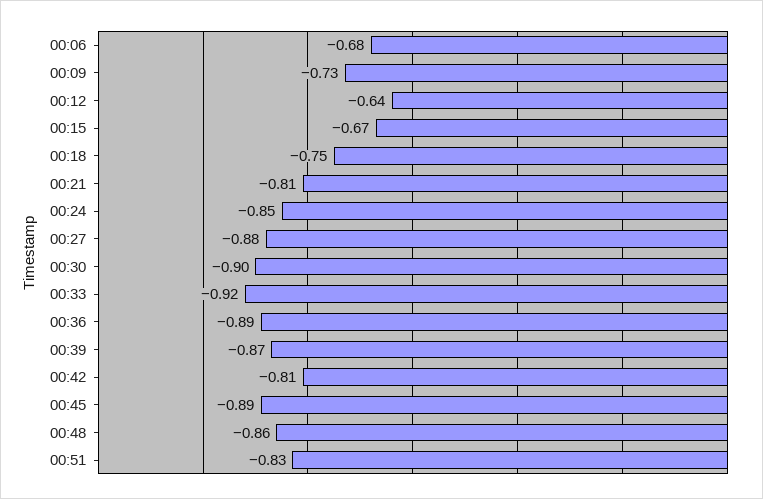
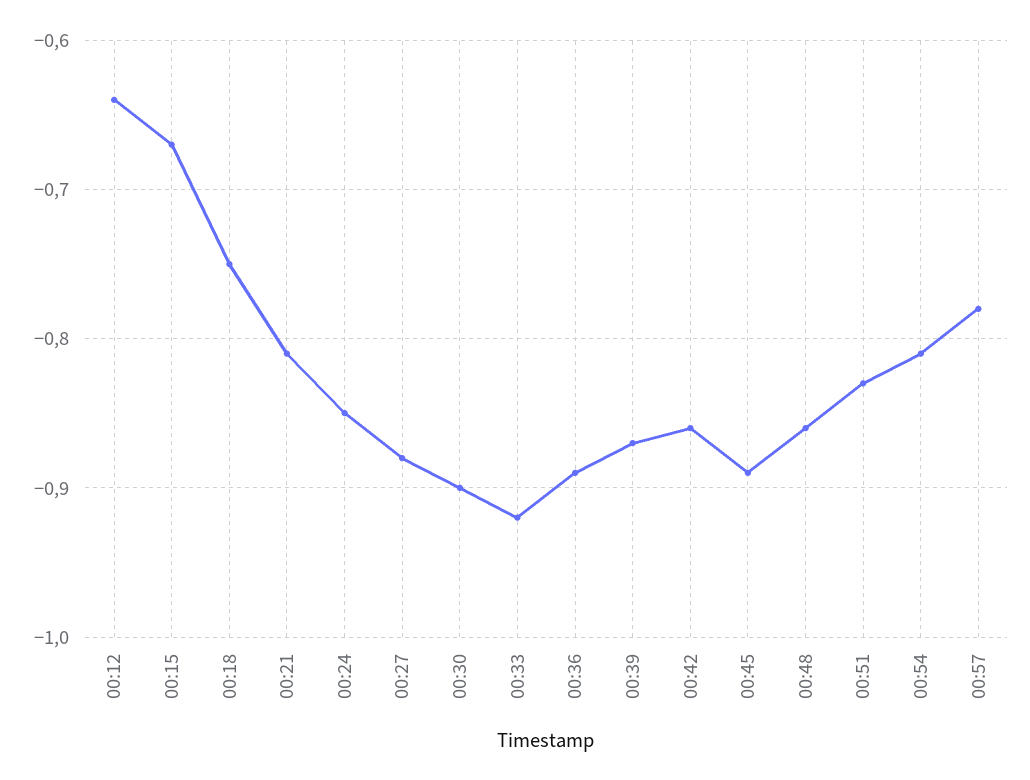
00:06: -0.68 -> none
00:09: -0.73 -> none
00:42: -0.81 -> -0.86
00:54: none -> -0.81
00:57: none -> -0.78

